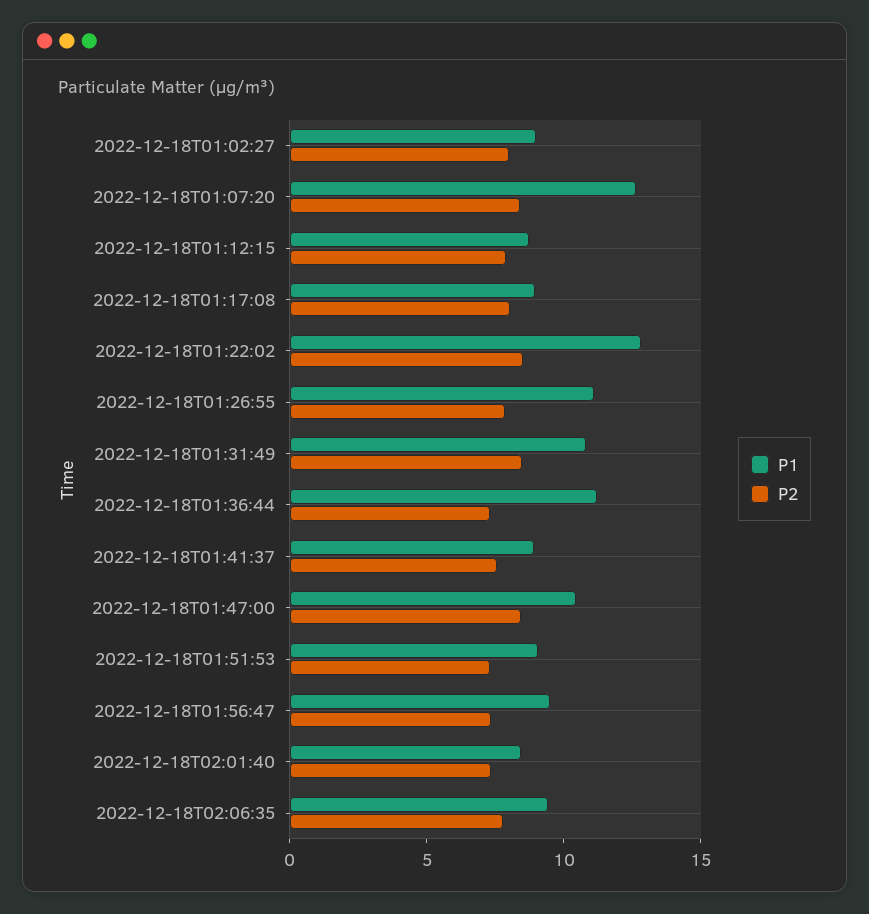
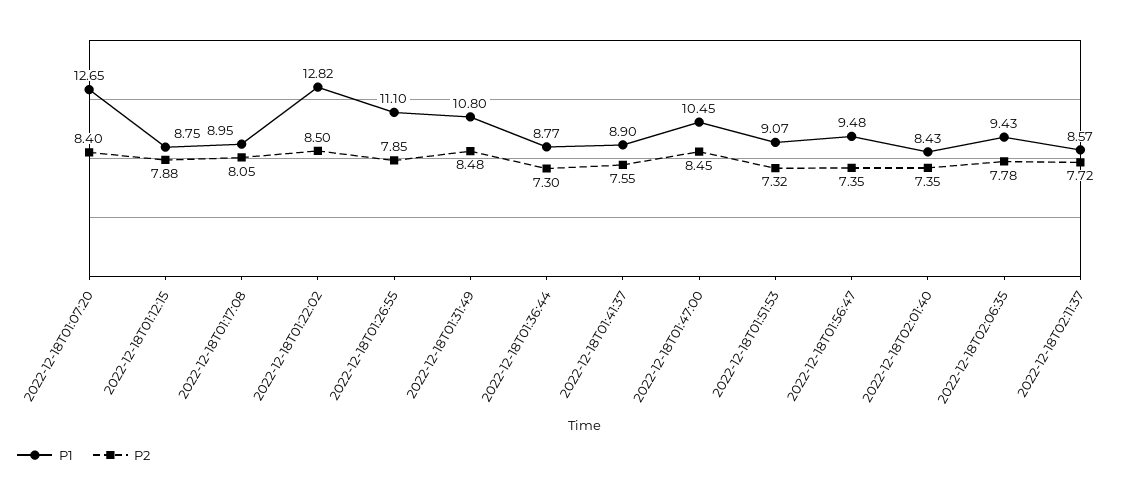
P1, 2022-12-18T01:02:27: 9 -> none
P2, 2022-12-18T01:02:27: 8 -> none
P1, 2022-12-18T01:36:44: 11 -> 8.77
P1, 2022-12-18T02:11:37: none -> 8.57
P2, 2022-12-18T02:11:37: none -> 7.72

